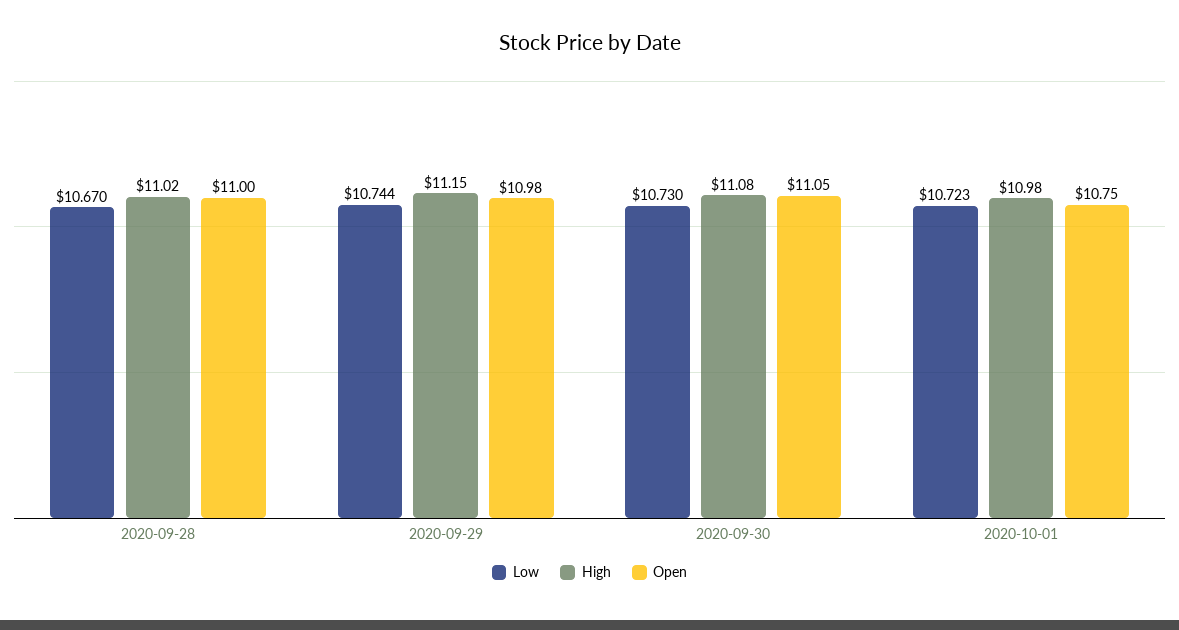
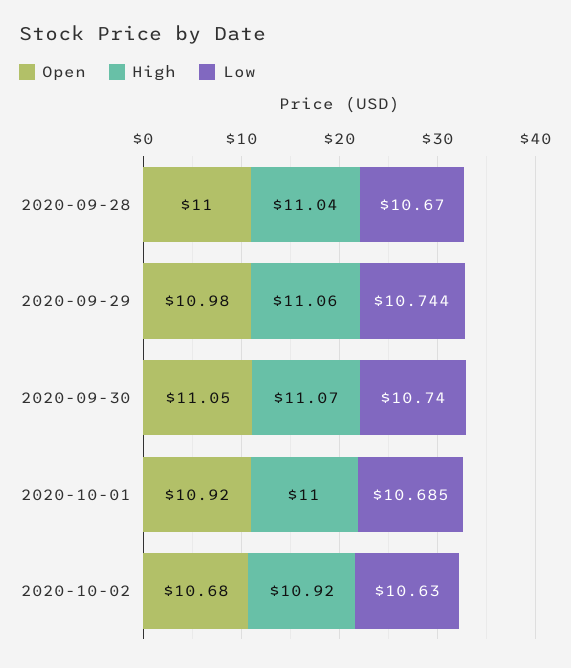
High, 2020-09-28: 11.02 -> 11.04
High, 2020-09-29: 11.15 -> 11.06
Low, 2020-09-30: 10.73 -> 10.74
High, 2020-09-30: 11.08 -> 11.07
Low, 2020-10-01: 10.723 -> 10.685
High, 2020-10-01: 10.98 -> 11
Open, 2020-10-01: 10.75 -> 10.92
Open, 2020-10-02: none -> 10.68
High, 2020-10-02: none -> 10.92
Low, 2020-10-02: none -> 10.63

